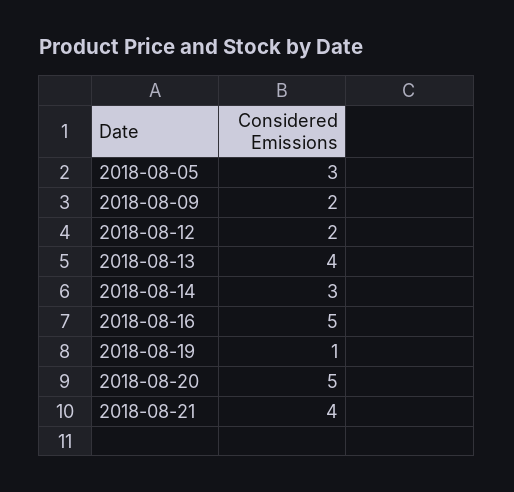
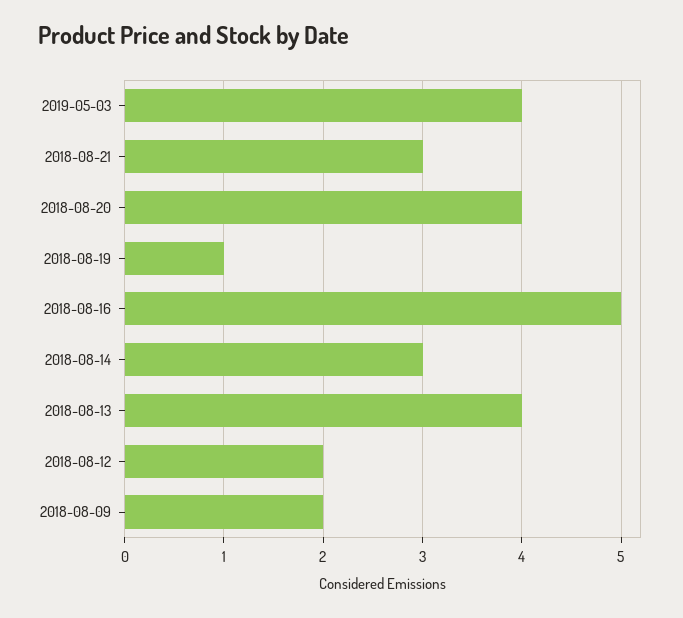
2018-08-05: 3 -> none
2018-08-20: 5 -> 4
2018-08-21: 4 -> 3
2019-05-03: none -> 4

